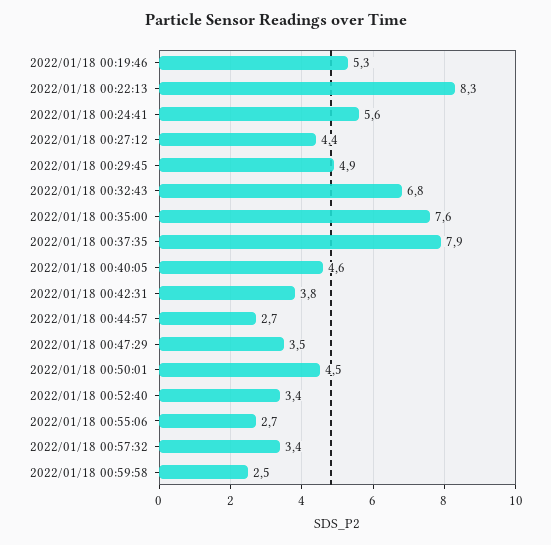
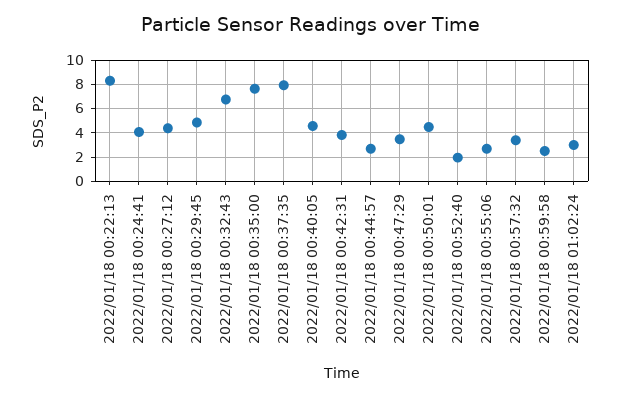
2022/01/18 00:19:46: 5.3 -> none
2022/01/18 00:24:41: 5.6 -> 4
2022/01/18 00:52:40: 3.4 -> 2
2022/01/18 01:02:24: none -> 3

